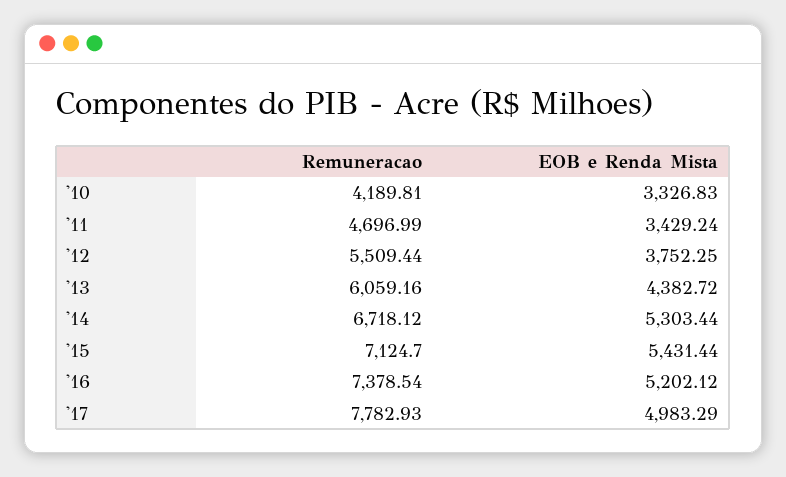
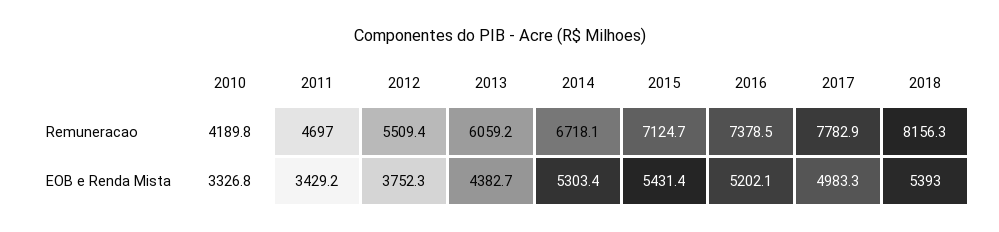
Remuneracao, 2018: none -> 8156.3
EOB e Renda Mista, 2018: none -> 5393

